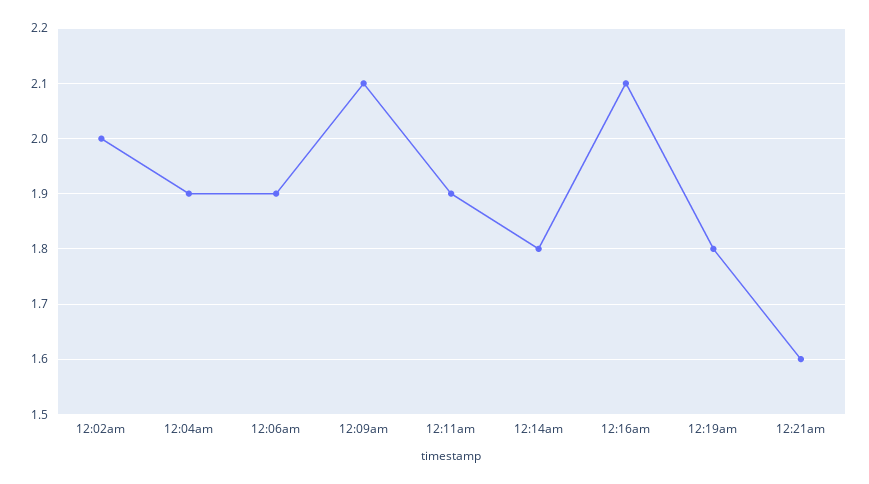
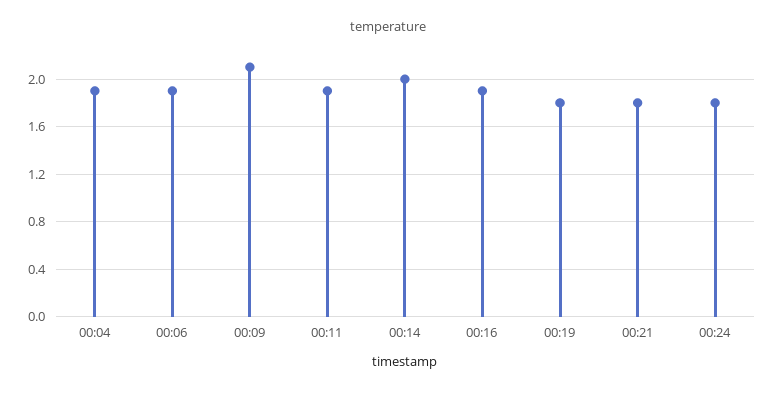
12:02am: 2 -> none
12:14am: 1.8 -> 2
12:16am: 2.1 -> 1.9
12:21am: 1.6 -> 1.8
00:24: none -> 1.8

